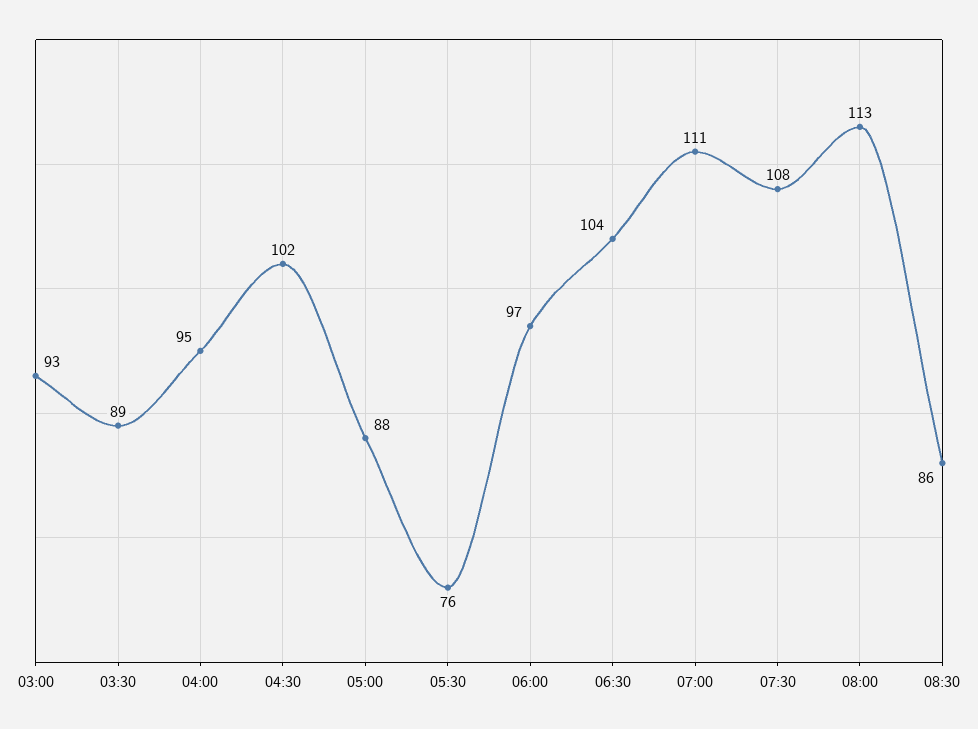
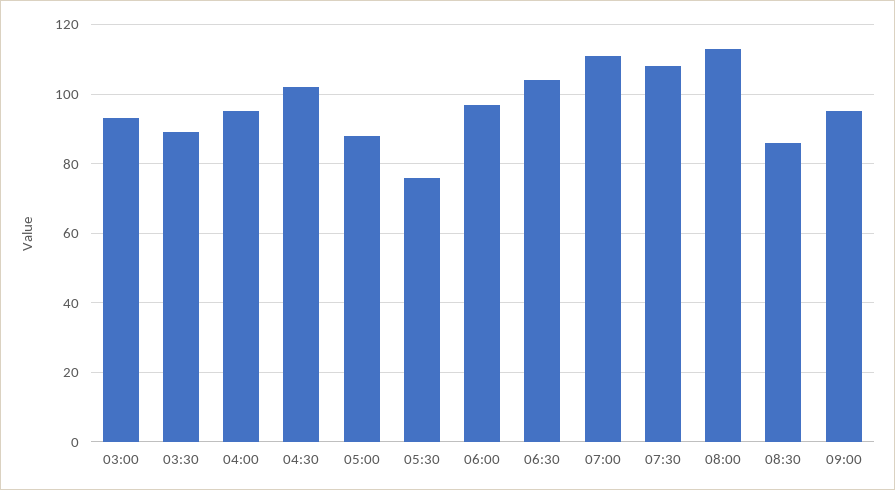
09:00: none -> 95

